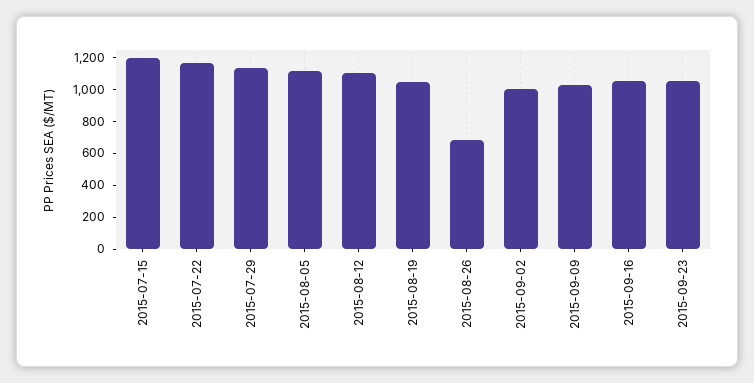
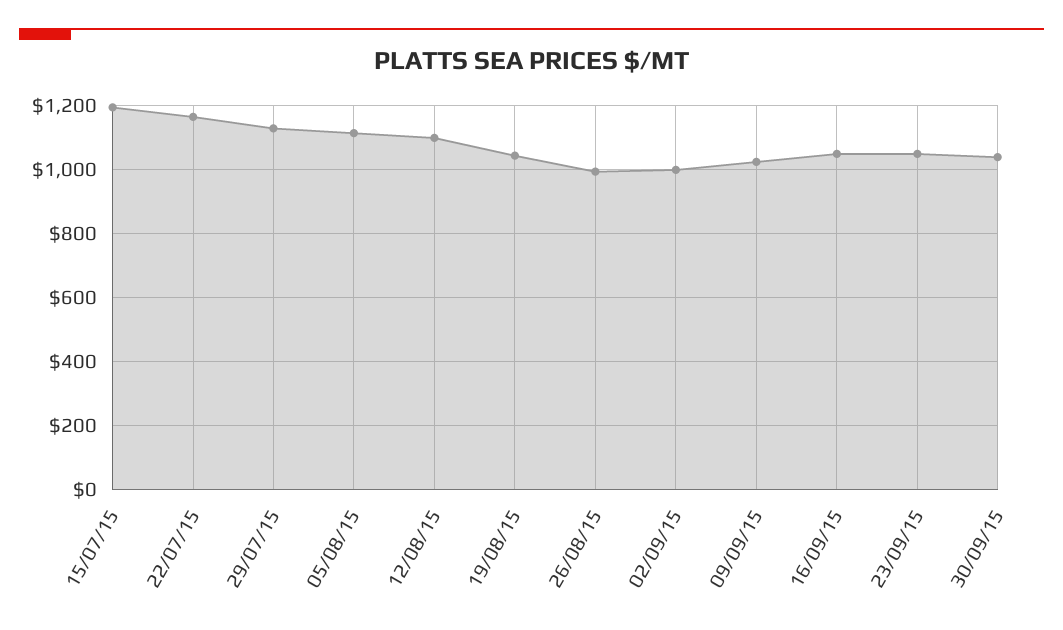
2015-08-26: 700 -> 1000
30/09/15: none -> 1040

